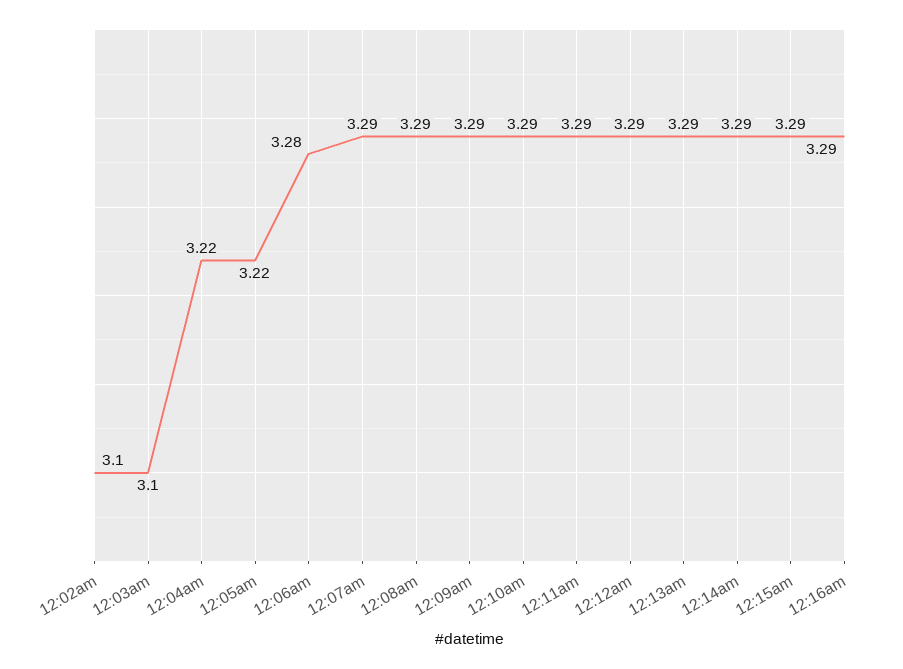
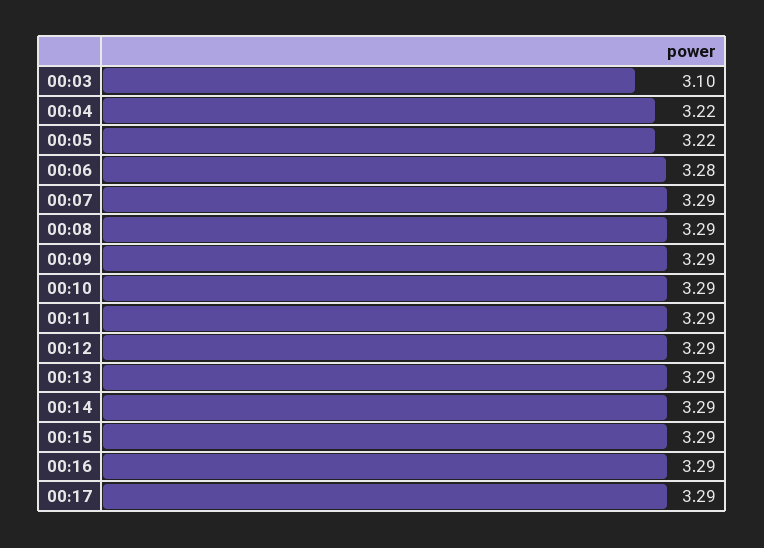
12:02am: 3.1 -> none
00:17: none -> 3.29

